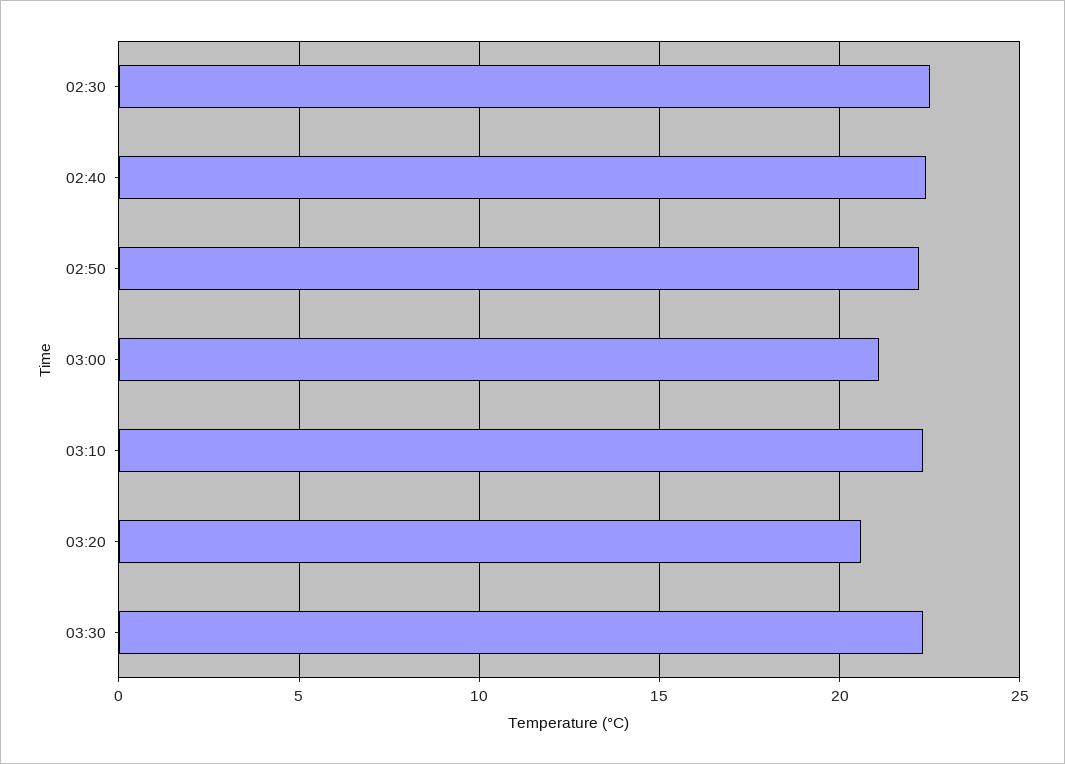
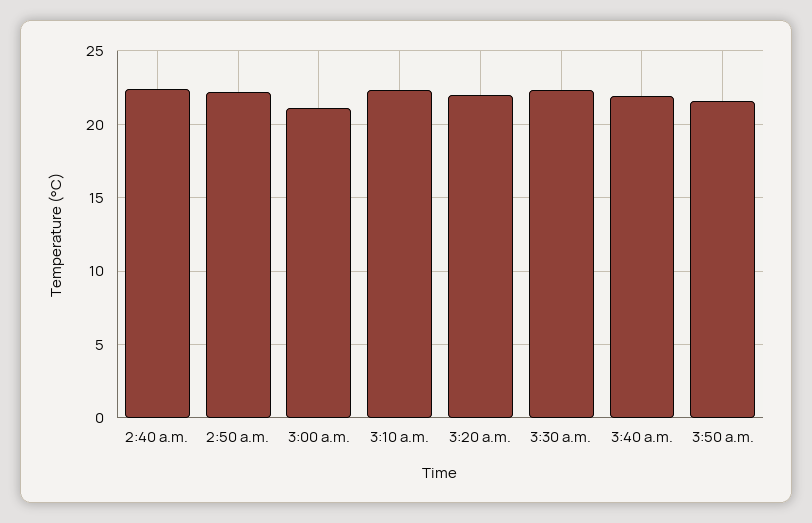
02:30: 22.5 -> none
03:20: 20.5 -> 22
3:40 a.m.: none -> 22
3:50 a.m.: none -> 21.5

